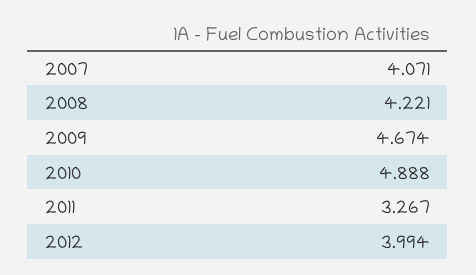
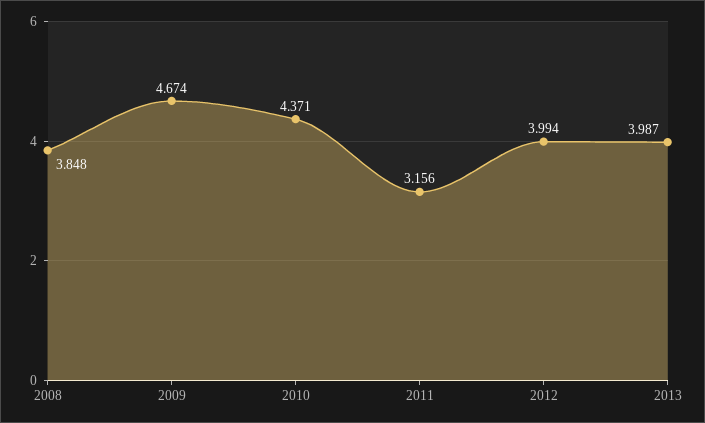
2007: 4.071 -> none
2008: 4.221 -> 3.848
2010: 4.888 -> 4.371
2011: 3.267 -> 3.156
2013: none -> 3.987

